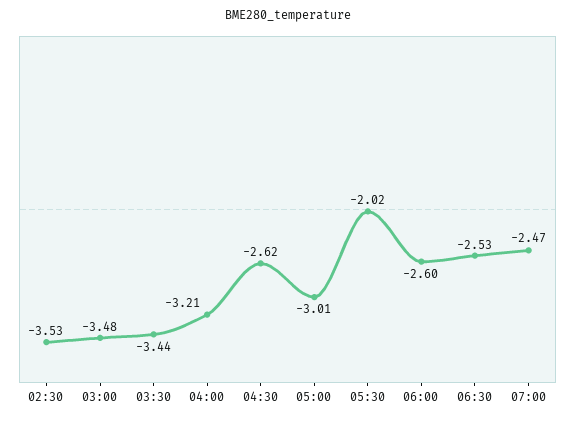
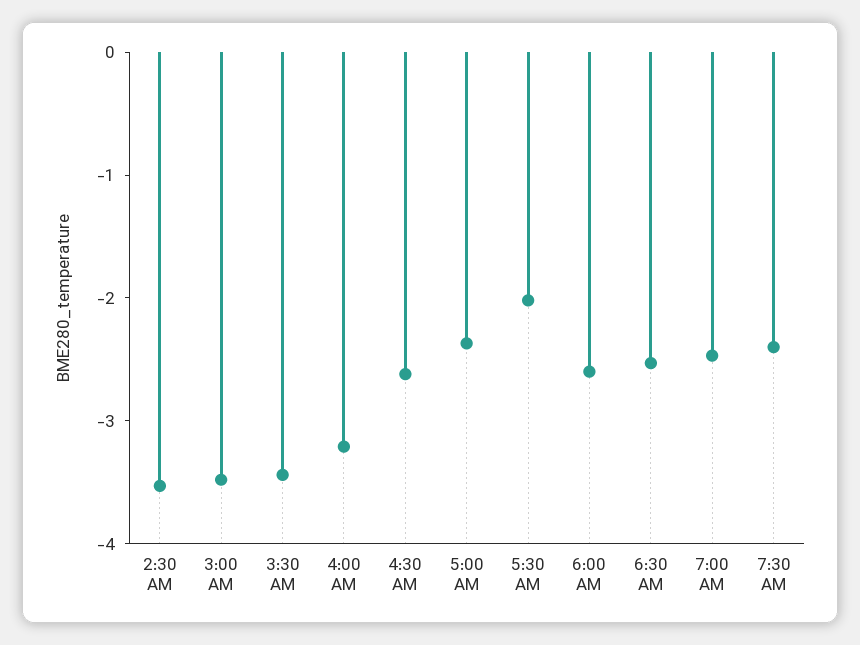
05:00: -3.01 -> -2.4
7:30 AM: none -> -2.4

